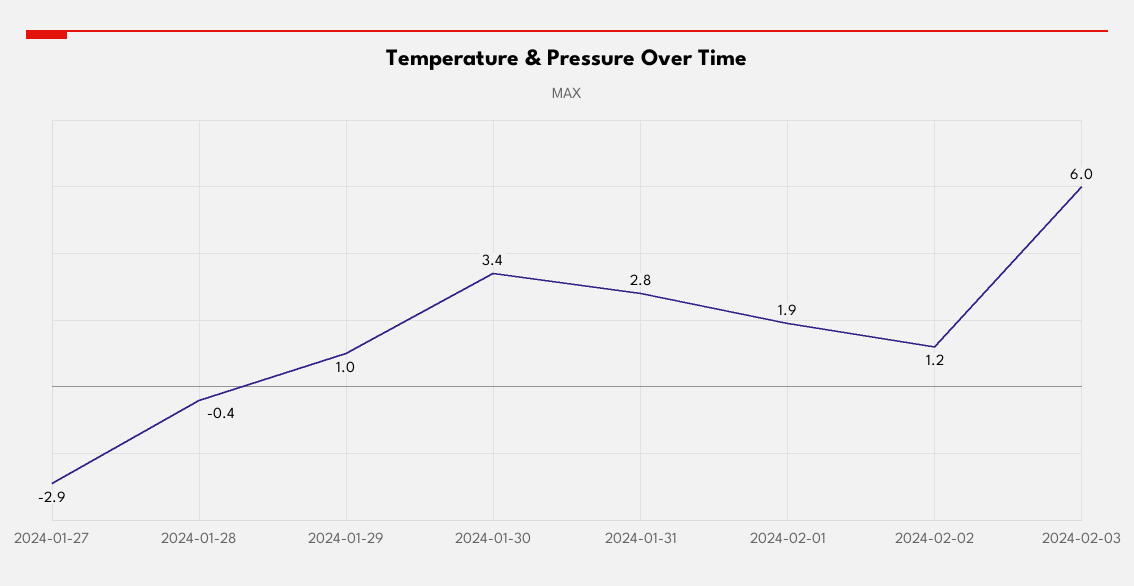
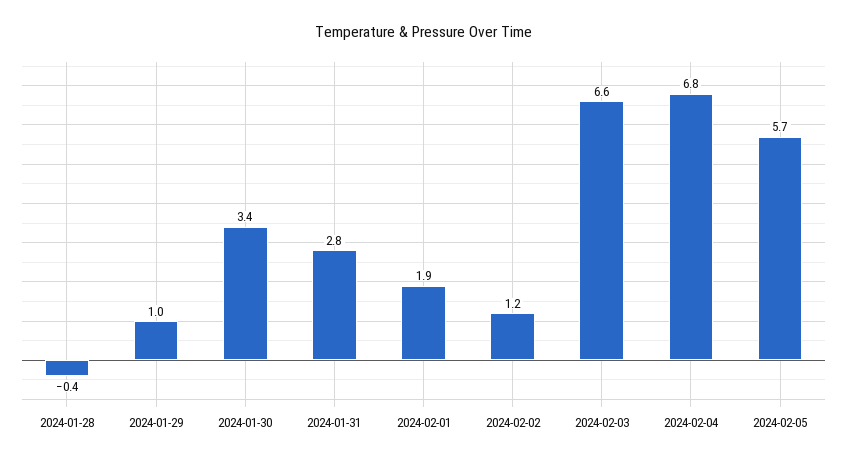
2024-01-27: -2.9 -> none
2024-02-03: 6 -> 6.6
2024-02-04: none -> 6.8
2024-02-05: none -> 5.7

